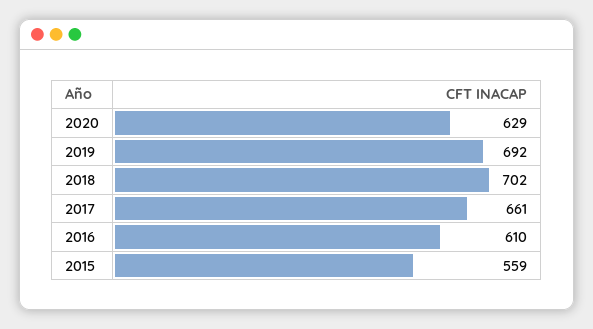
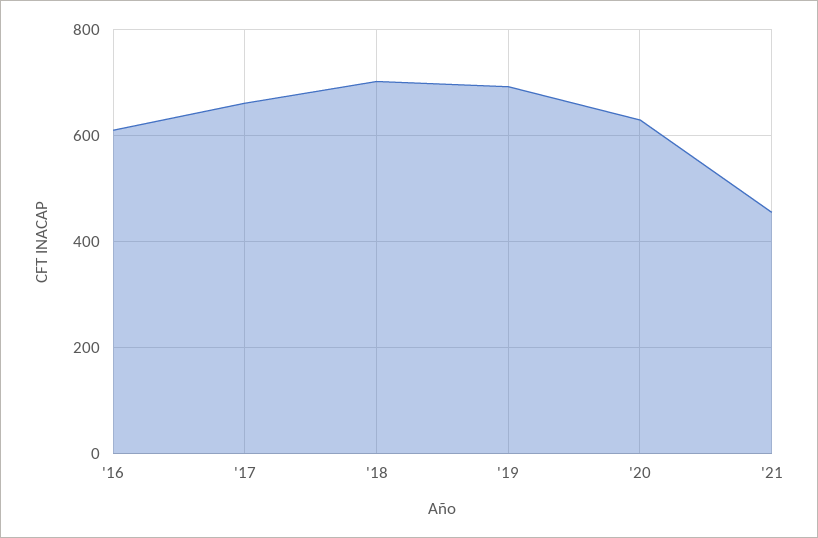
2015: 559 -> none
'21: none -> 460

